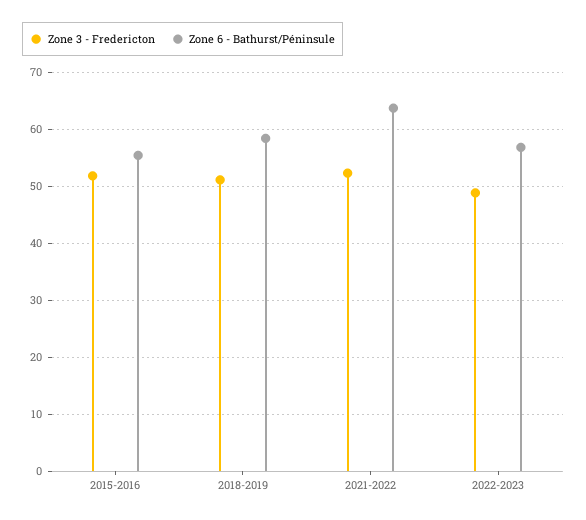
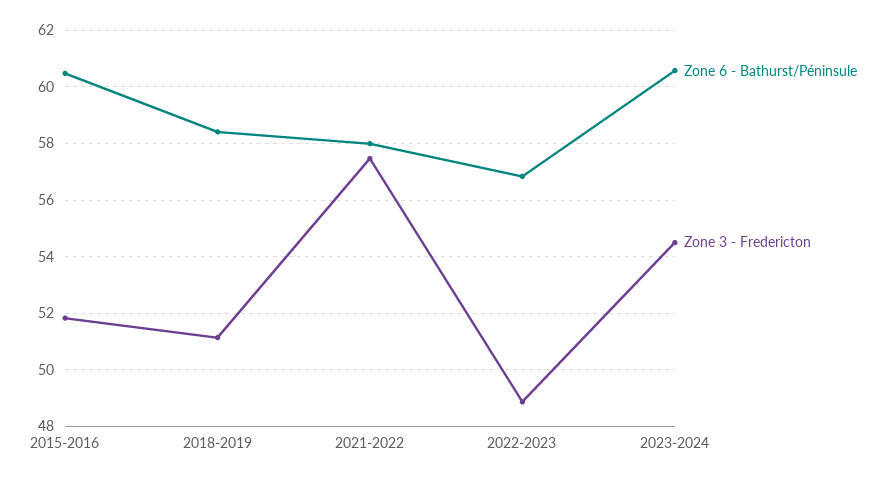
Zone 6 - Bathurst/Péninsule, 2015-2016: 56 -> 60.5
Zone 3 - Fredericton, 2021-2022: 52 -> 57.5
Zone 6 - Bathurst/Péninsule, 2021-2022: 64 -> 58
Zone 6 - Bathurst/Péninsule, 2023-2024: none -> 60.5
Zone 3 - Fredericton, 2023-2024: none -> 54.5

